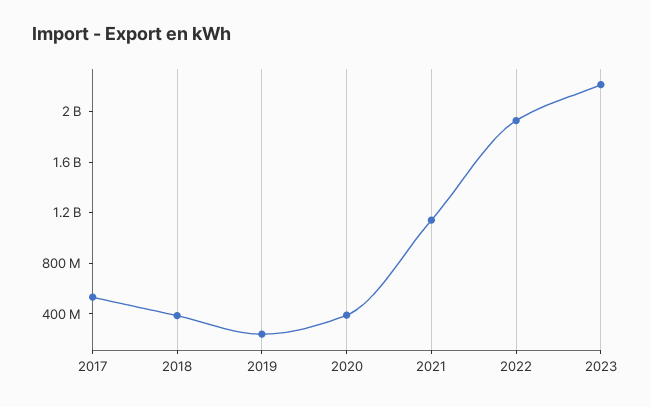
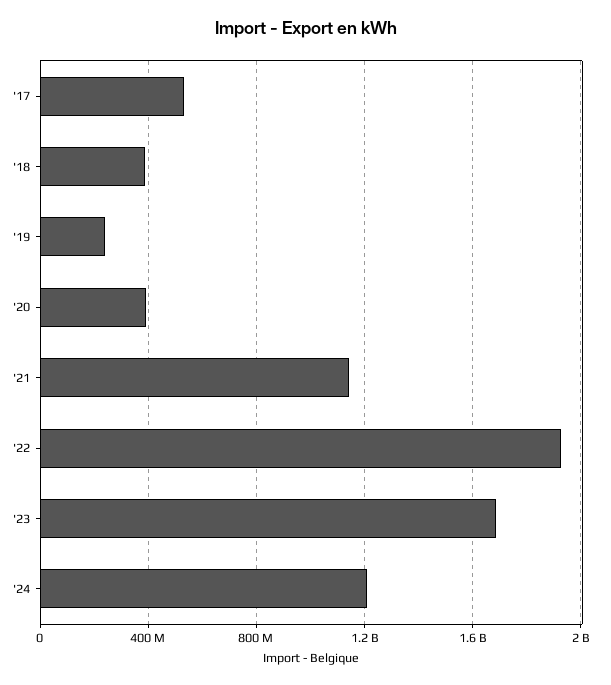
2023: 2200000000 -> 1700000000
'24: none -> 1200000000

